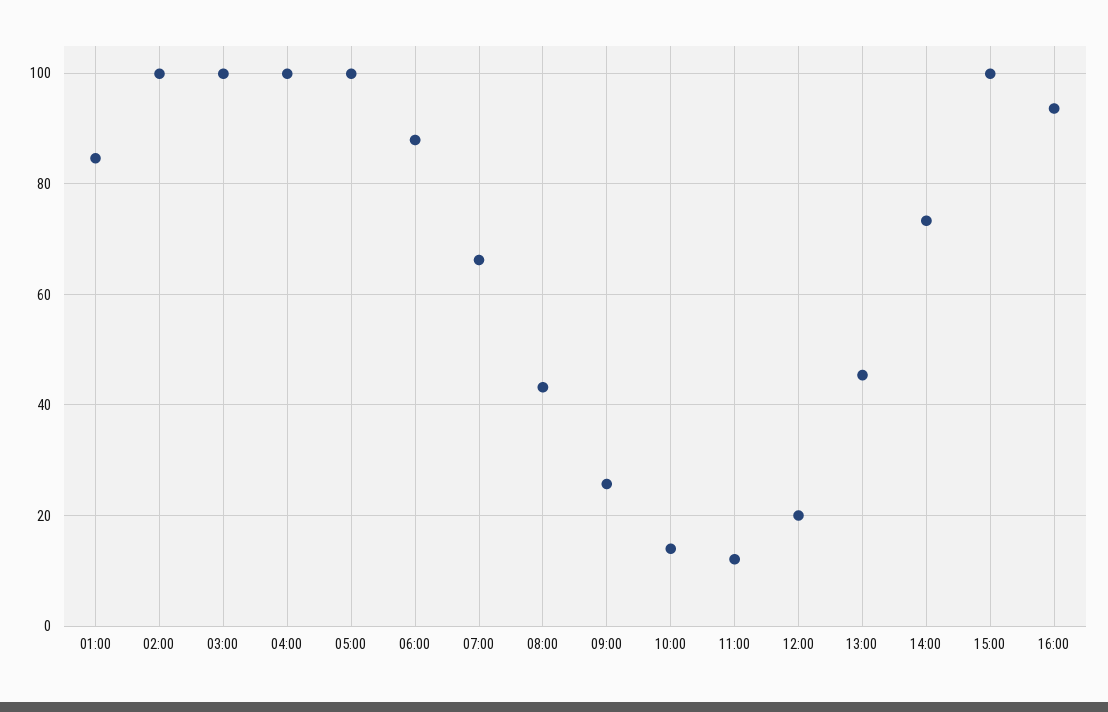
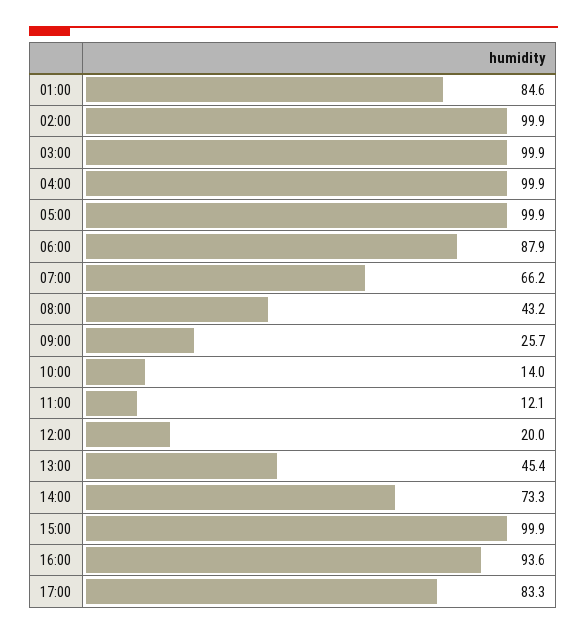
17:00: none -> 83.3

